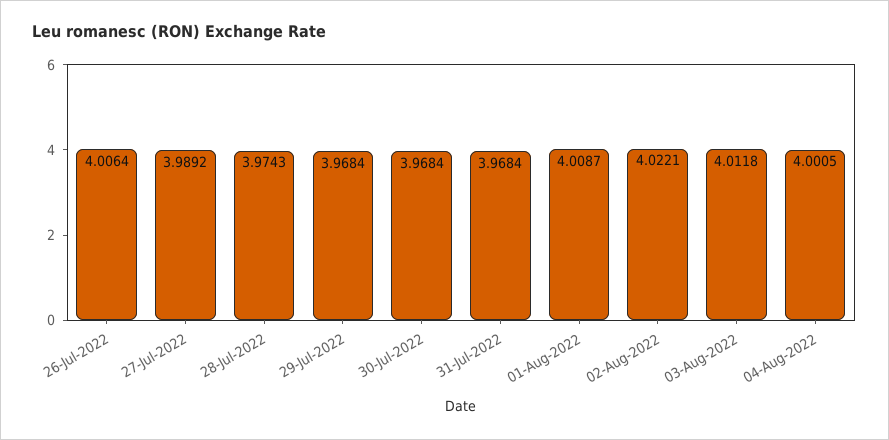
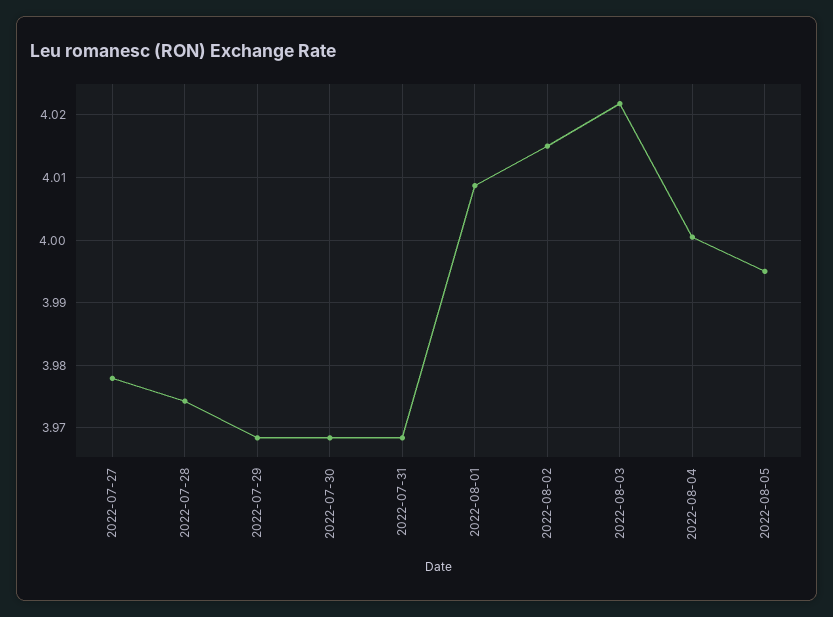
26-Jul-2022: 4.0064 -> none
27-Jul-2022: 3.9892 -> 3.978
02-Aug-2022: 4.0221 -> 4.015
03-Aug-2022: 4.0118 -> 4.022
2022-08-05: none -> 3.995

